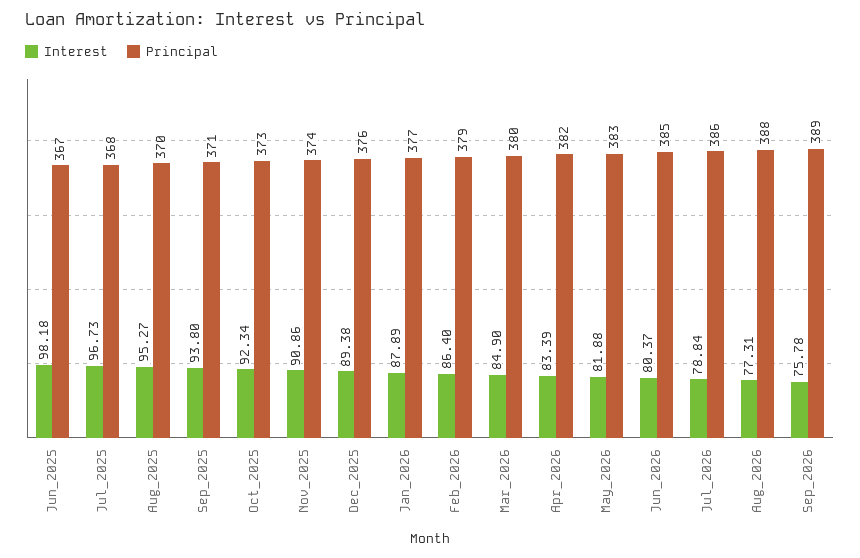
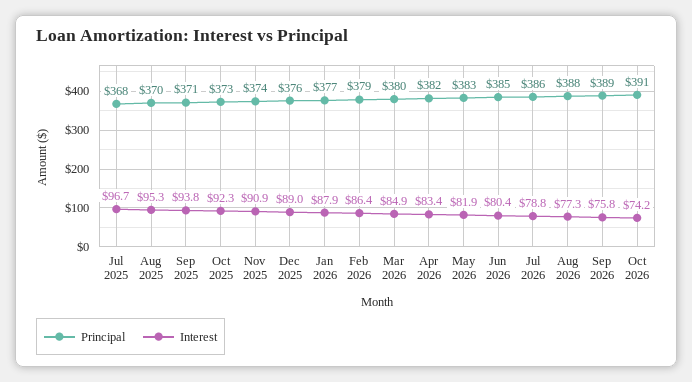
Interest, Jun_2025: 98.18 -> none
Principal, Jun_2025: 367 -> none
Interest, Dec_2025: 89.38 -> 89
Principal, Oct 2026: none -> 391
Interest, Oct 2026: none -> 74.2

